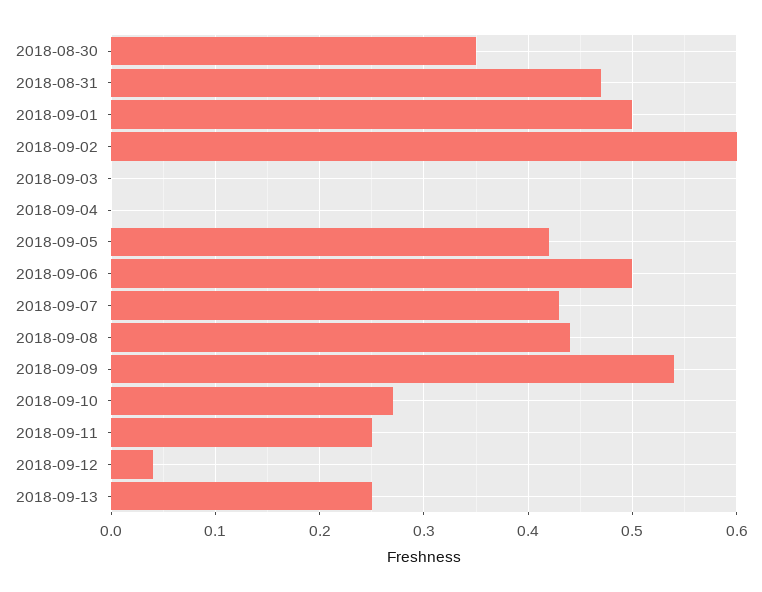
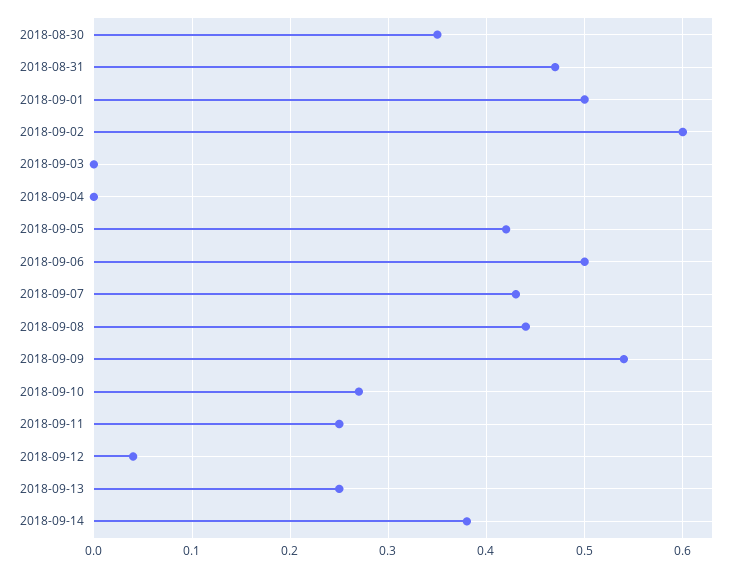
2018-09-14: none -> 0.38

